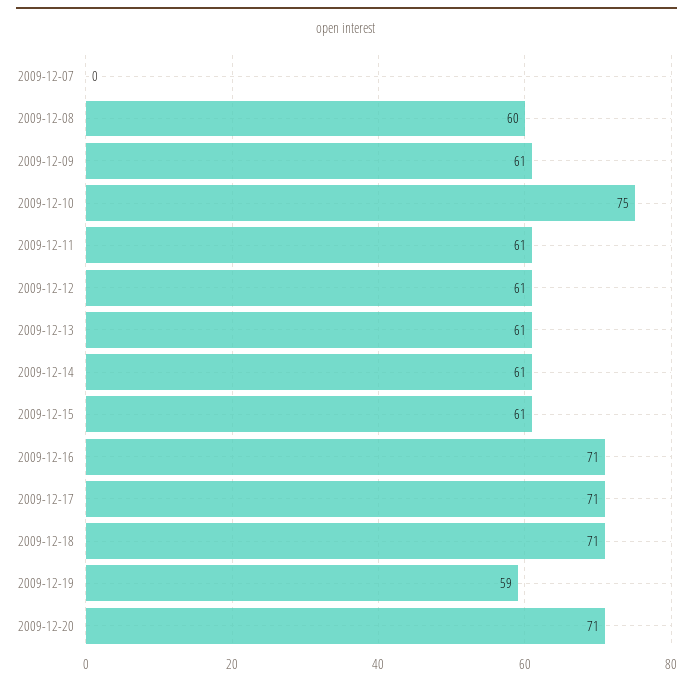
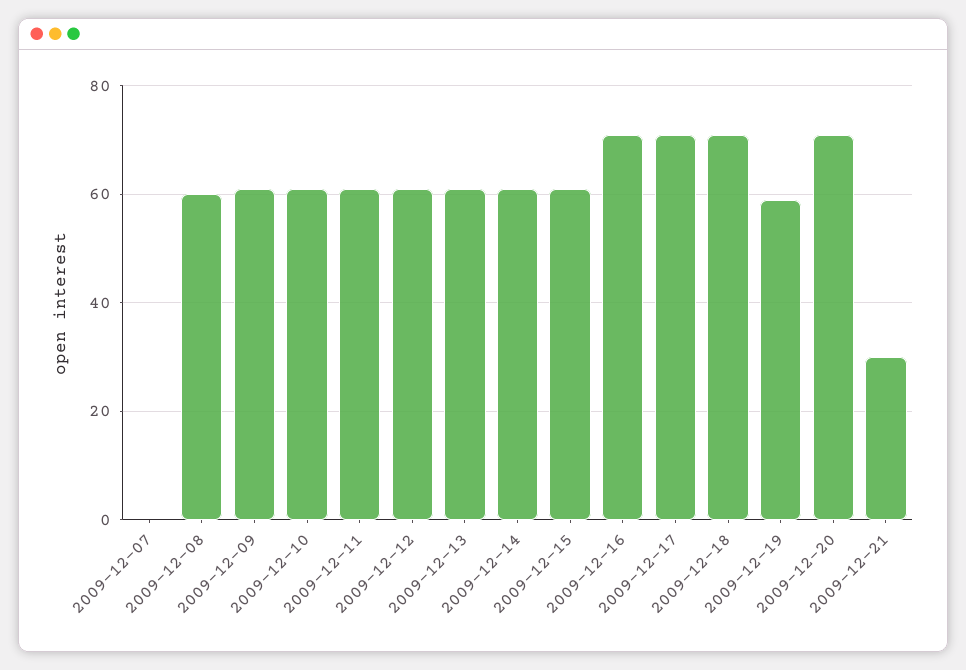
2009-12-10: 75 -> 60
2009-12-21: none -> 30

